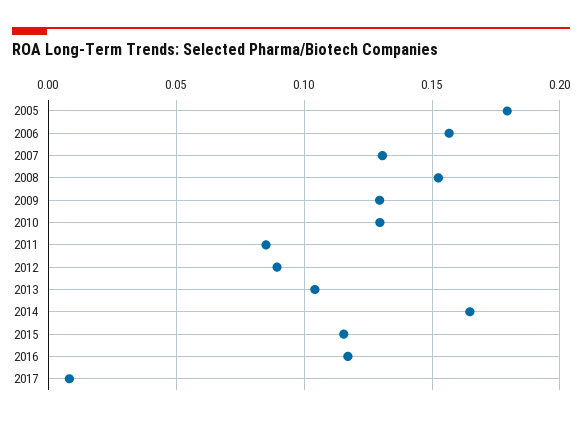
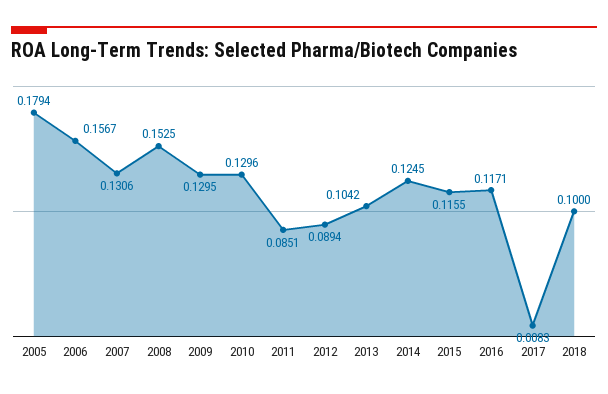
2014: 0.165 -> 0.1245
2018: none -> 0.1

